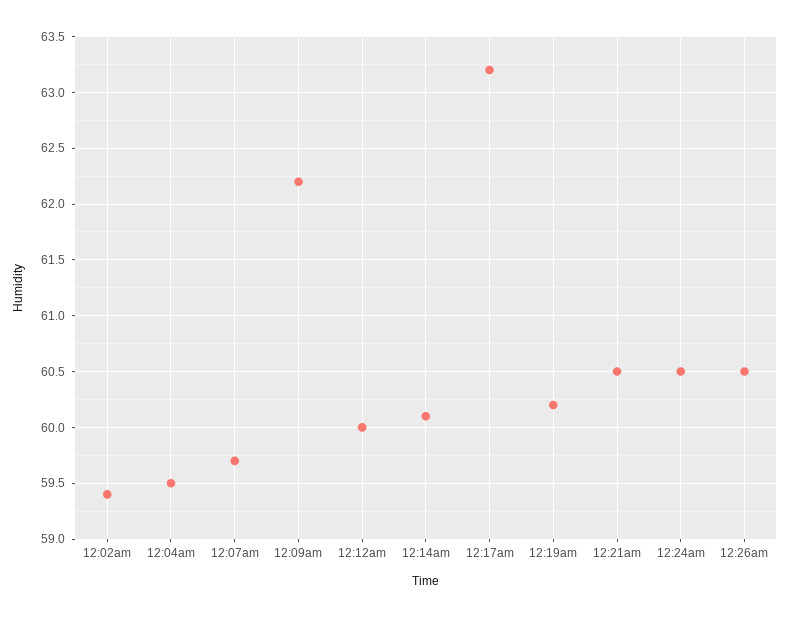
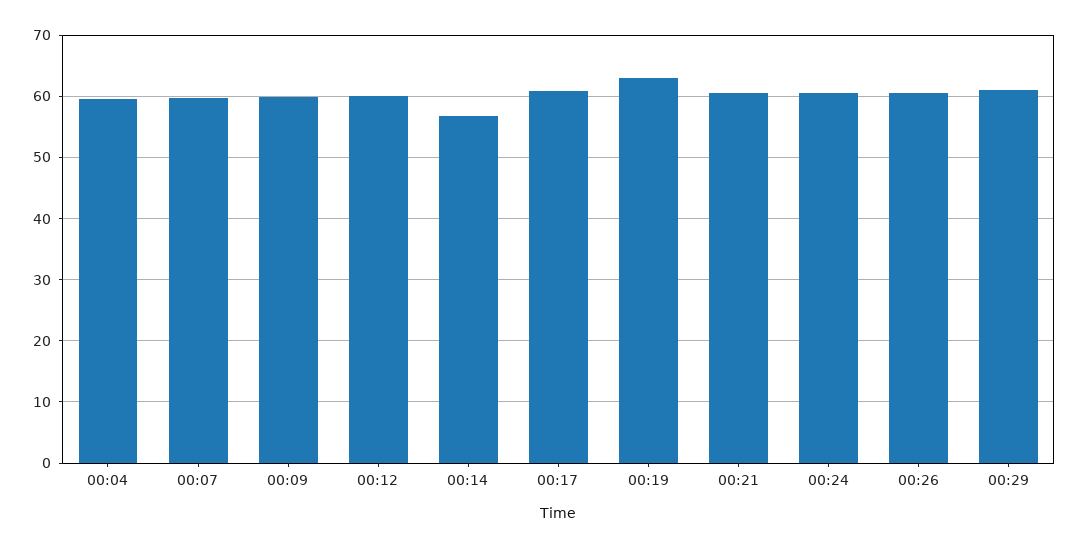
12:02am: 59.4 -> none
12:09am: 62.2 -> 60
12:14am: 60.1 -> 57
12:17am: 63.2 -> 61
12:19am: 60.2 -> 63
00:29: none -> 61

